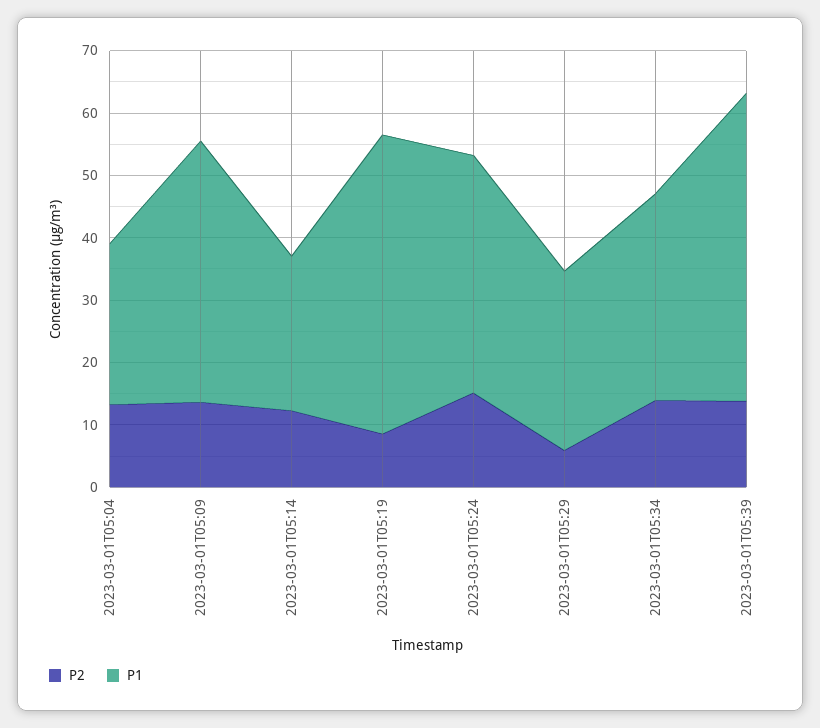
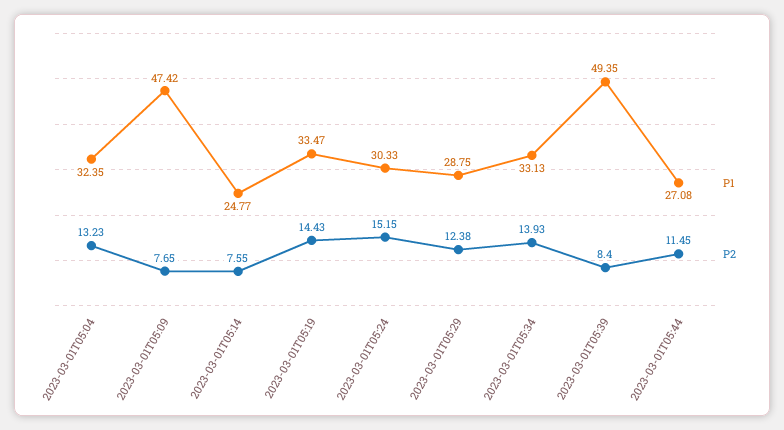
P1, 2023-03-01T05:04: 26 -> 32.35
P2, 2023-03-01T05:09: 14 -> 7.65
P1, 2023-03-01T05:09: 42 -> 47.42
P2, 2023-03-01T05:14: 12 -> 7.55
P2, 2023-03-01T05:19: 8 -> 14.43
P1, 2023-03-01T05:19: 48 -> 33.47
P1, 2023-03-01T05:24: 38 -> 30.33
P2, 2023-03-01T05:29: 6 -> 12.38
P2, 2023-03-01T05:39: 14 -> 8.4
P1, 2023-03-01T05:44: none -> 27.08
P2, 2023-03-01T05:44: none -> 11.45

